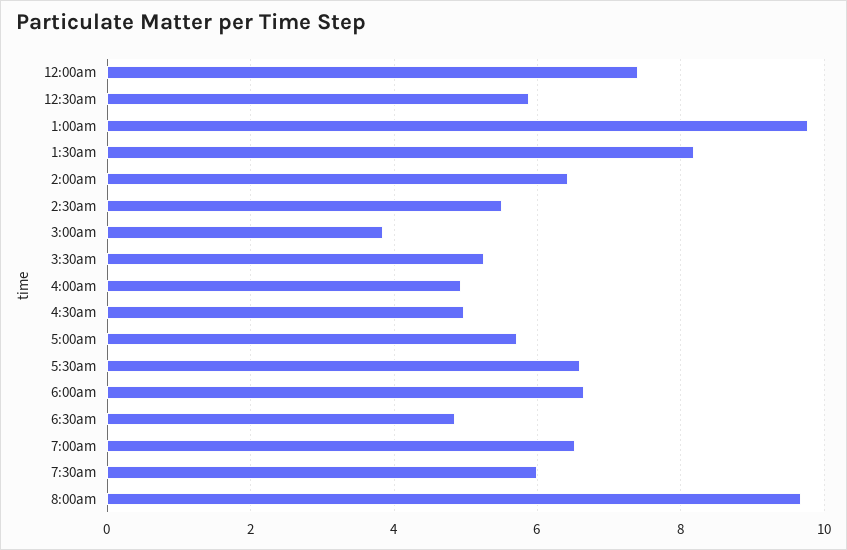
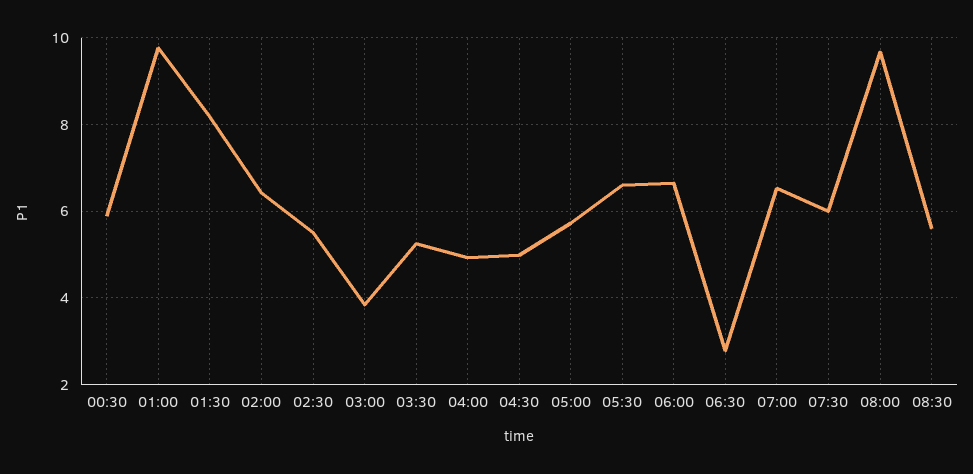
12:00am: 7.4 -> none
6:30am: 4.8 -> 2.8
08:30: none -> 5.6

